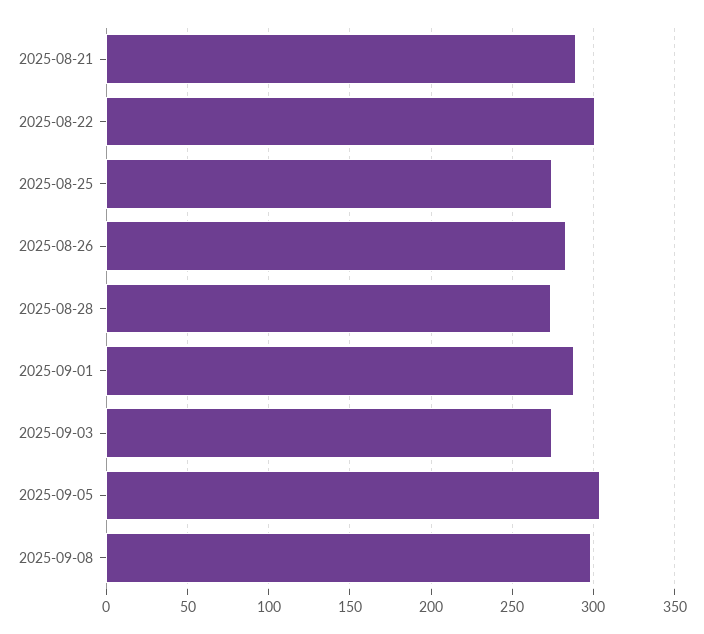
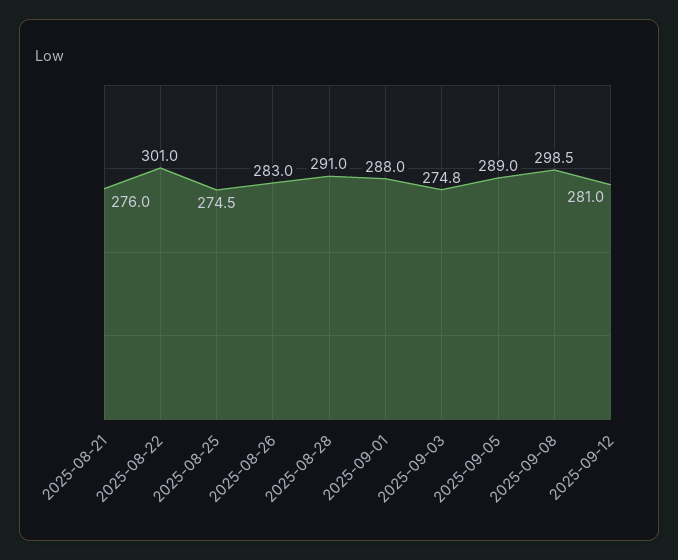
2025-08-21: 290 -> 276
2025-08-28: 275 -> 291
2025-09-05: 305 -> 289
2025-09-12: none -> 281

